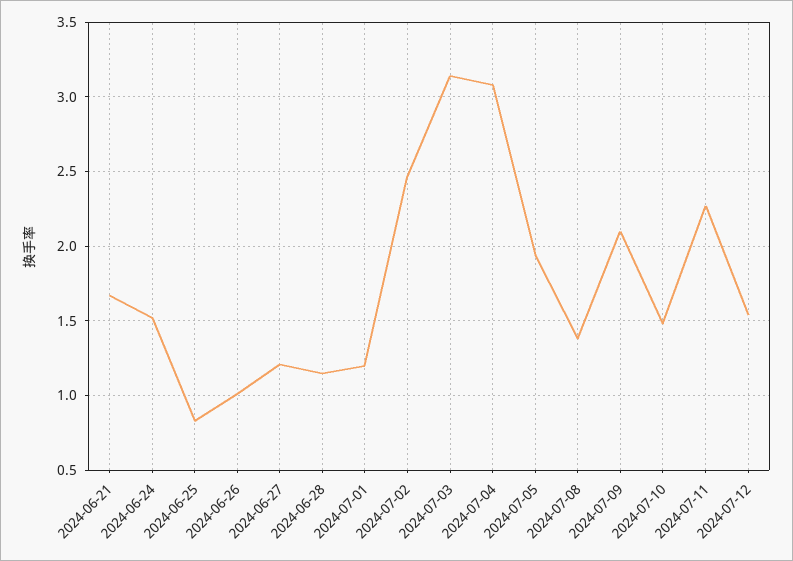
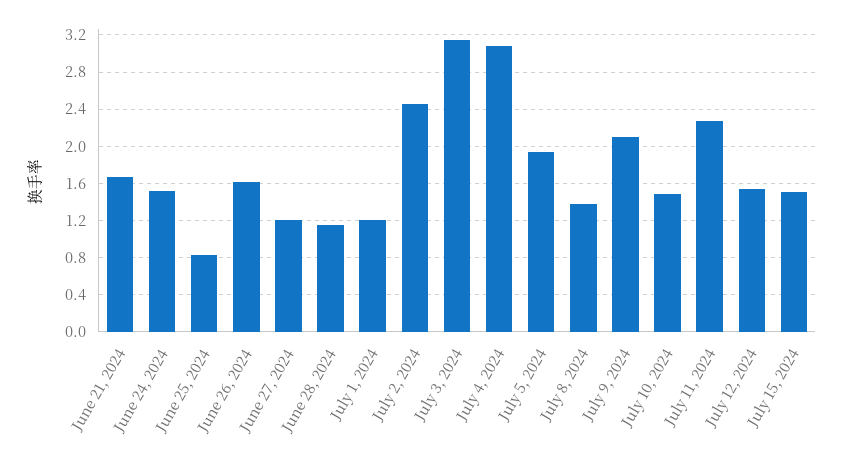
2024-06-26: 1 -> 1.6
July 15, 2024: none -> 1.5

